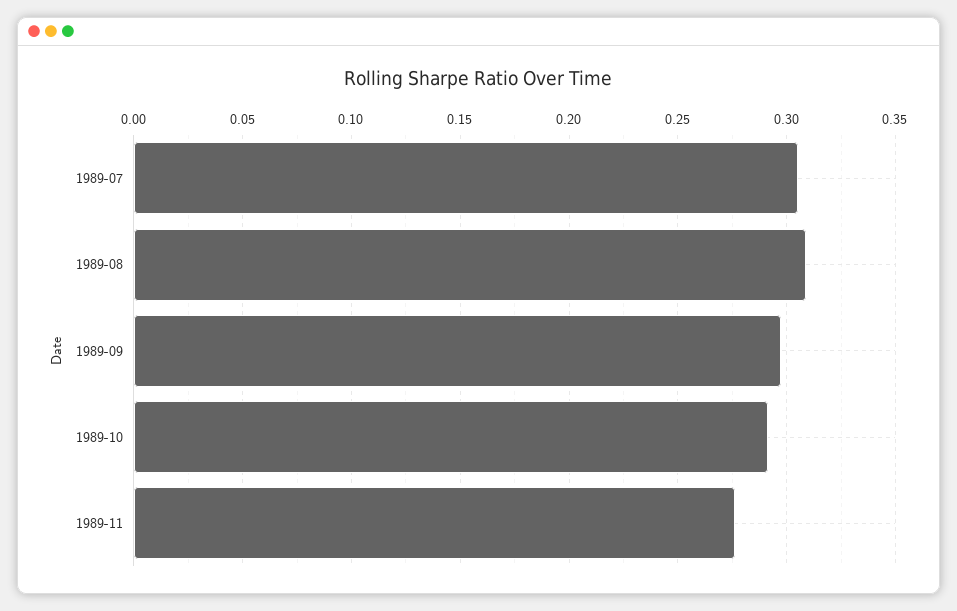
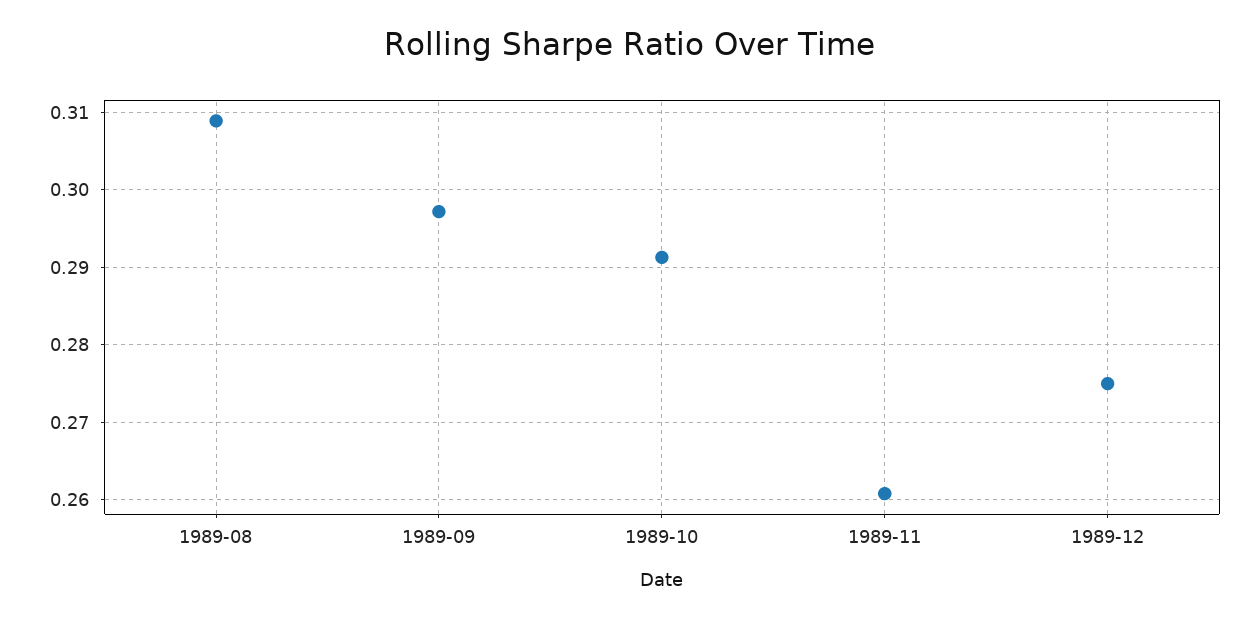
1989-07: 0.305 -> none
1989-11: 0.275 -> 0.261
1989-12: none -> 0.275

